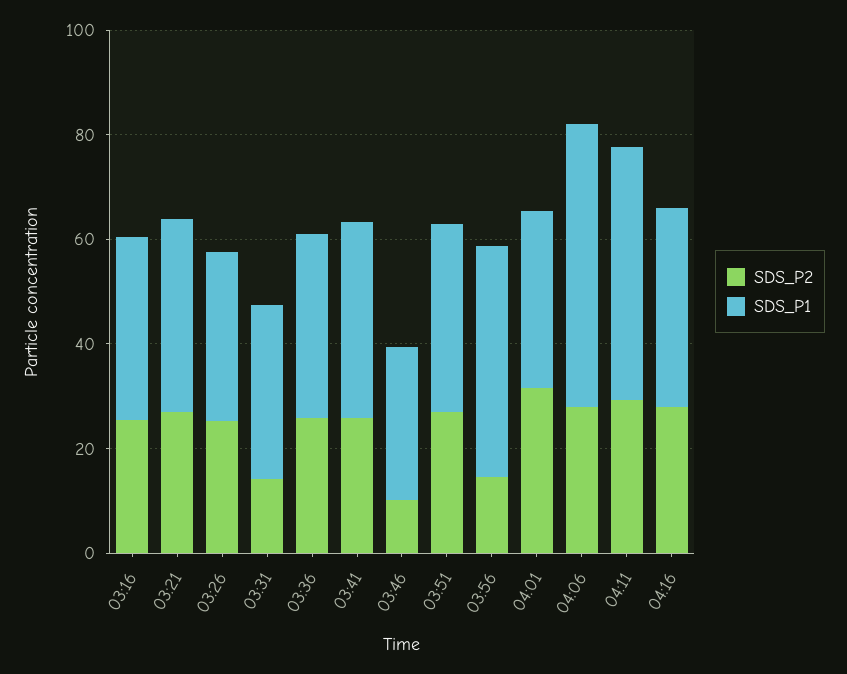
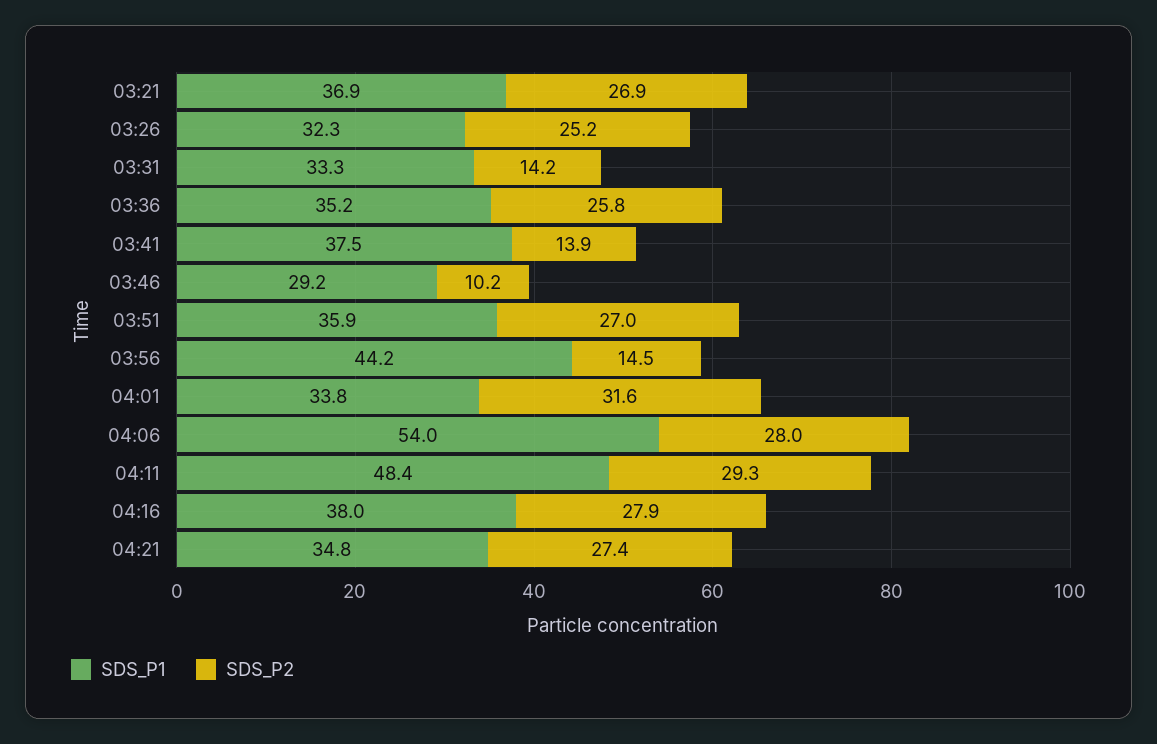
SDS_P2, 03:16: 25 -> none
SDS_P1, 03:16: 35 -> none
SDS_P2, 03:41: 25 -> 13.9
SDS_P1, 04:21: none -> 34.8
SDS_P2, 04:21: none -> 27.4

